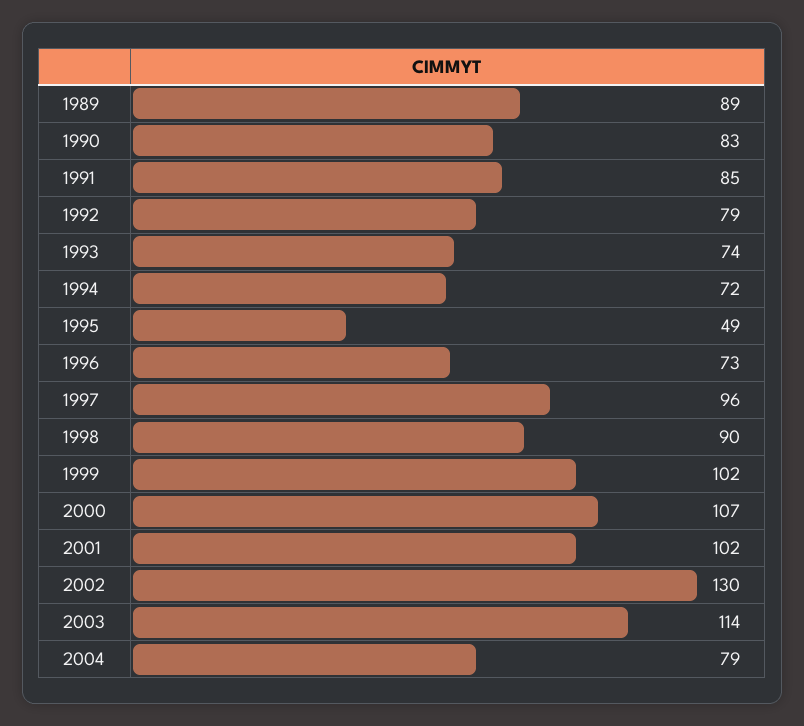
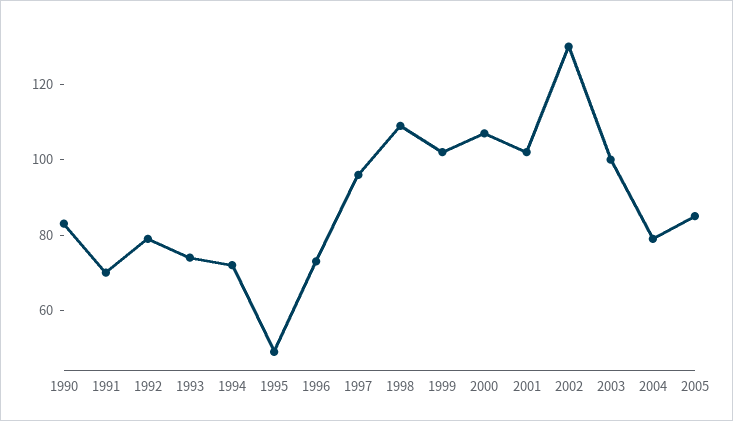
1989: 89 -> none
1991: 85 -> 70
1998: 90 -> 110
2003: 114 -> 100
2005: none -> 85

